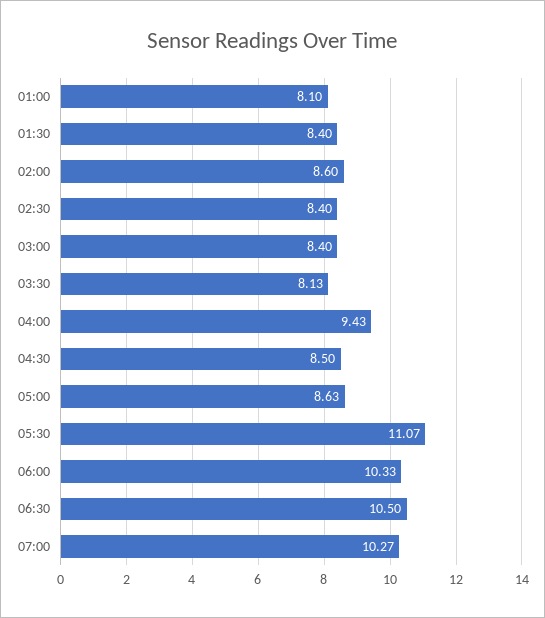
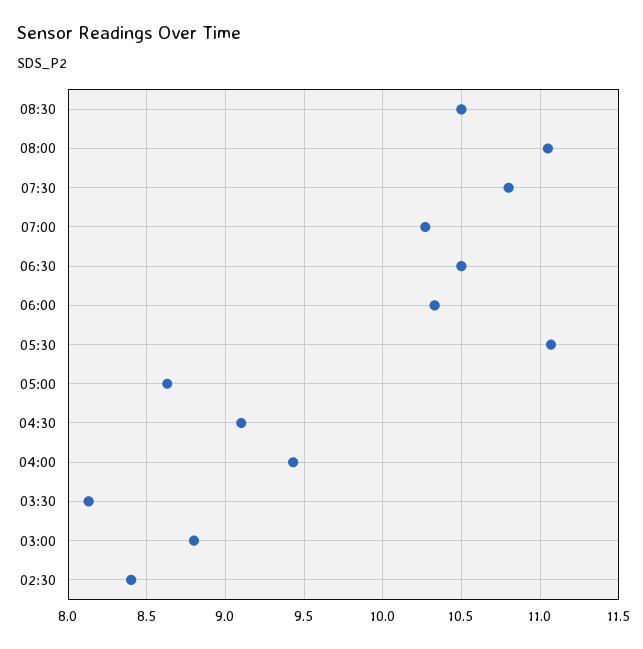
01:00: 8.1 -> none
01:30: 8.4 -> none
02:00: 8.6 -> none
03:00: 8.4 -> 8.8
04:30: 8.5 -> 9.1
08:30: none -> 10.5
08:00: none -> 11.05
07:30: none -> 10.8

